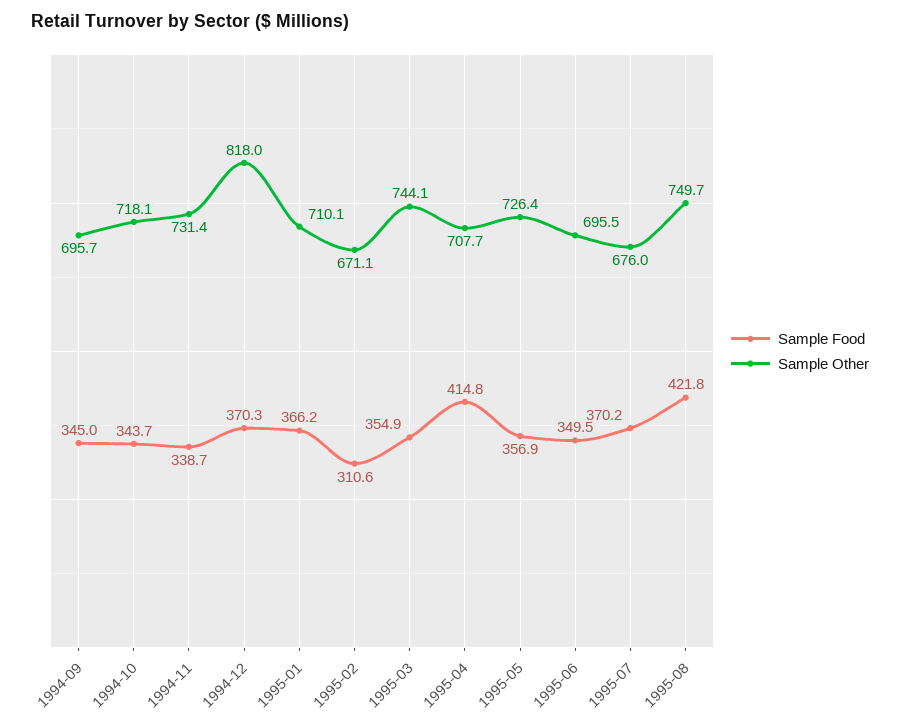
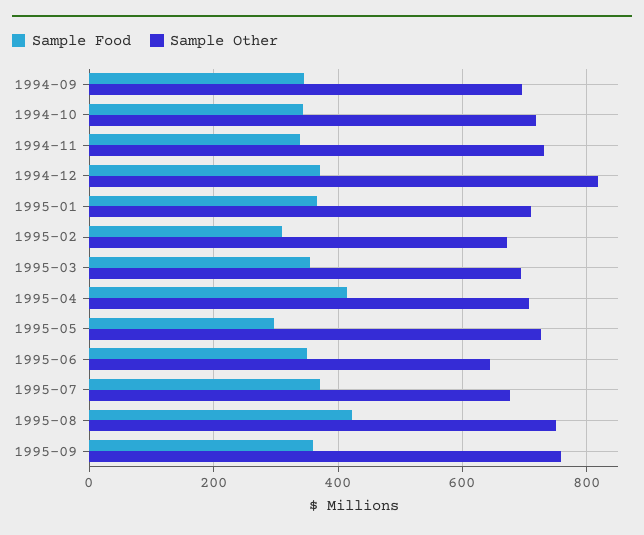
Sample Other, 1995-03: 744.1 -> 700
Sample Food, 1995-05: 356.9 -> 300
Sample Other, 1995-06: 695.5 -> 640
Sample Food, 1995-09: none -> 360
Sample Other, 1995-09: none -> 760

